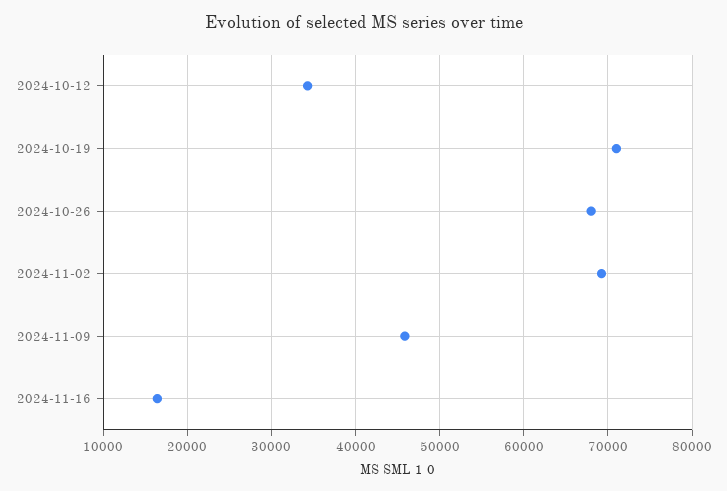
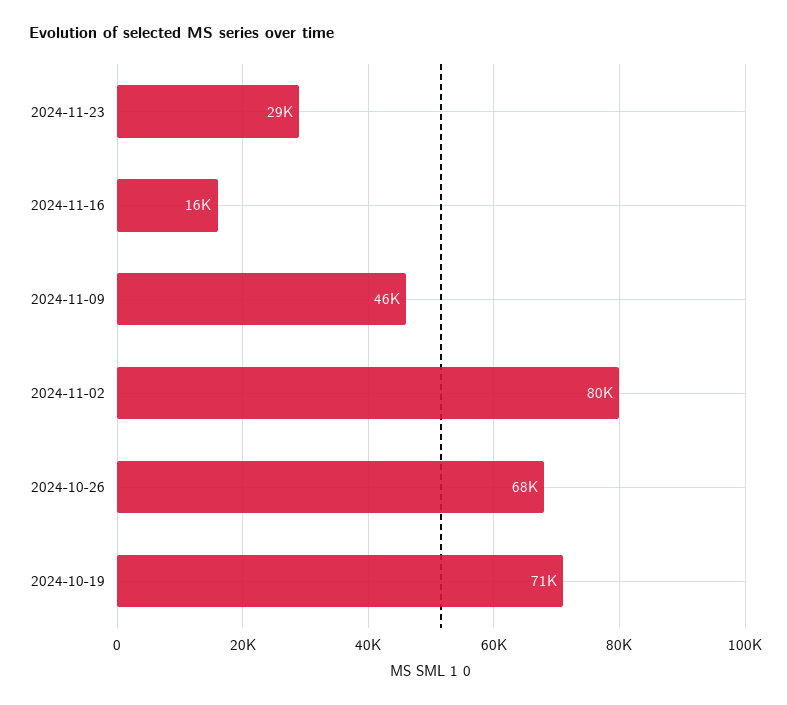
2024-10-12: 34000 -> none
2024-11-02: 69000 -> 80000
2024-11-23: none -> 29000

